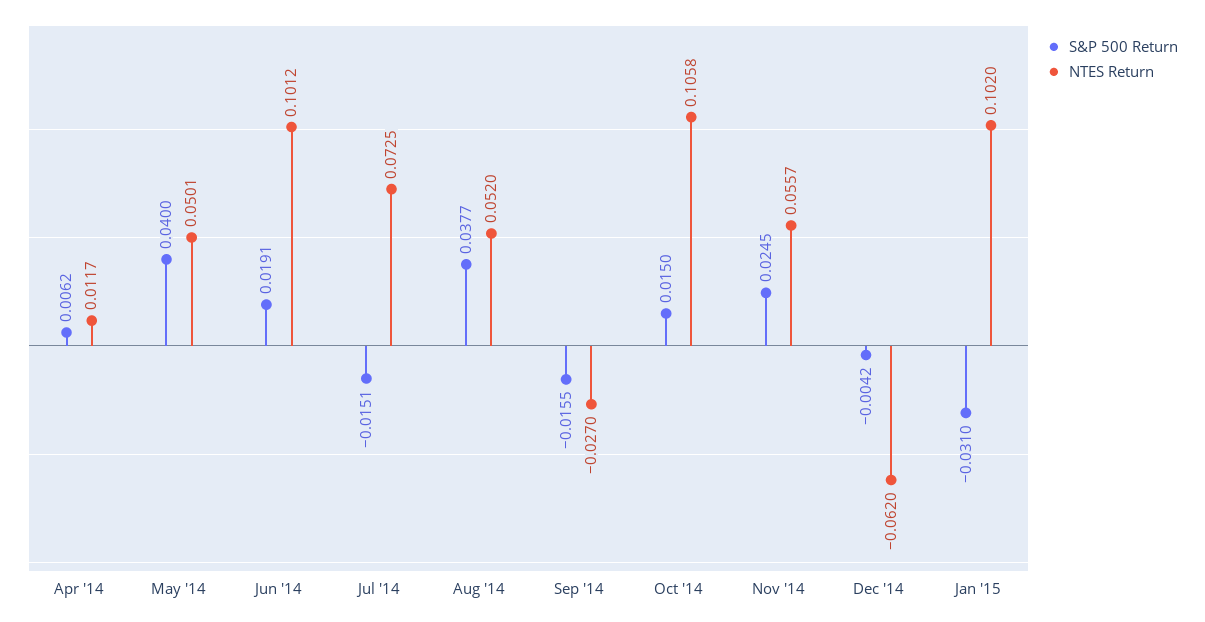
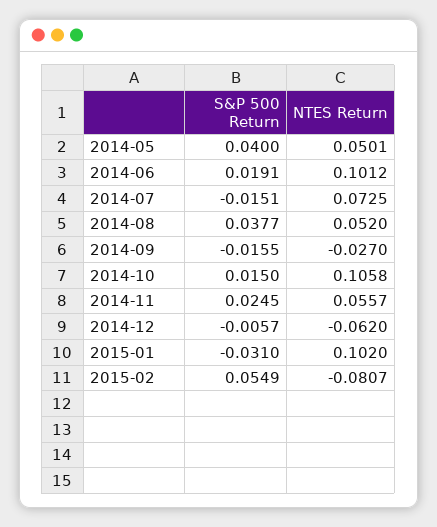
S&P 500 Return, Apr '14: 0.0062 -> none
NTES Return, Apr '14: 0.0117 -> none
S&P 500 Return, Dec '14: -0.0042 -> -0.0057
S&P 500 Return, 2015-02: none -> 0.0549
NTES Return, 2015-02: none -> -0.0807

